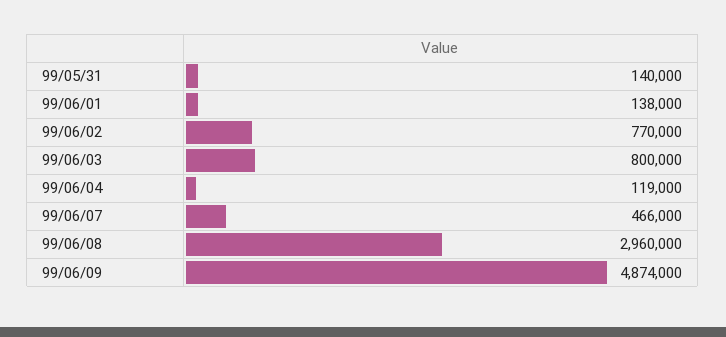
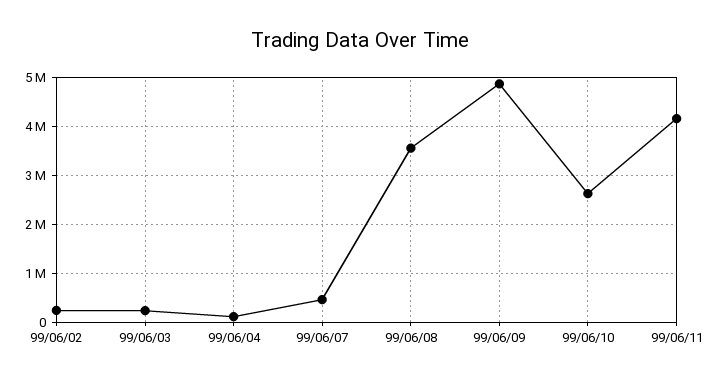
99/05/31: 140000 -> none
99/06/01: 138000 -> none
99/06/02: 770000 -> 200000
99/06/03: 800000 -> 200000
99/06/08: 2960000 -> 3600000
99/06/10: none -> 2600000
99/06/11: none -> 4200000

